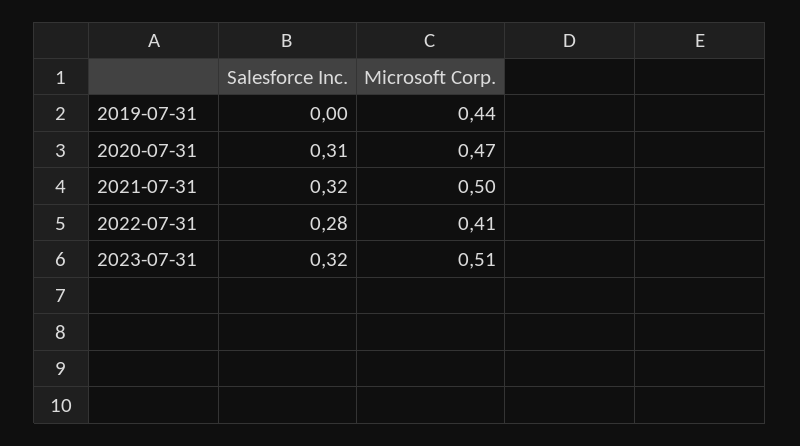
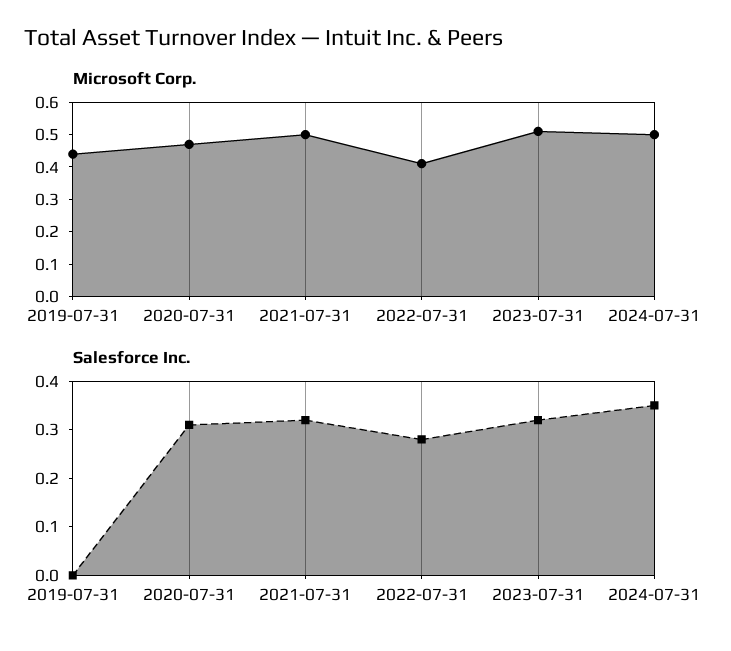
Microsoft Corp., 2024-07-31: none -> 0.5
Salesforce Inc., 2024-07-31: none -> 0.35

